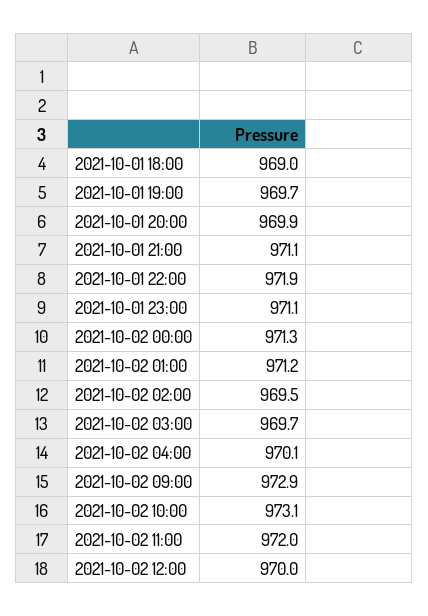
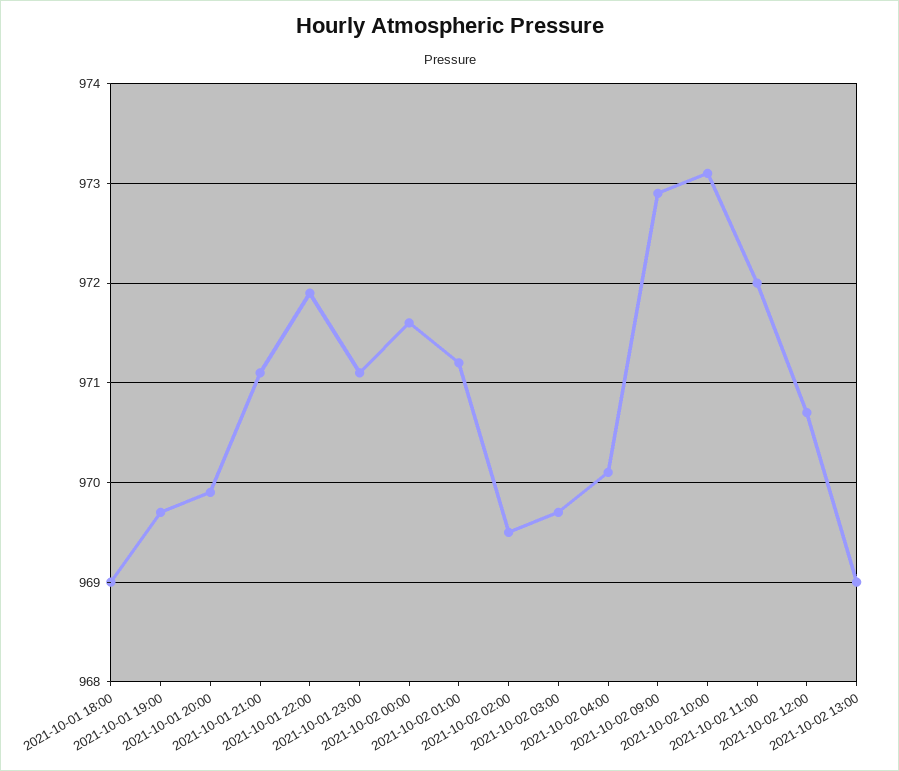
2021-10-02 00:00: 971.3 -> 971.6
2021-10-02 12:00: 970 -> 970.7
2021-10-02 13:00: none -> 969

